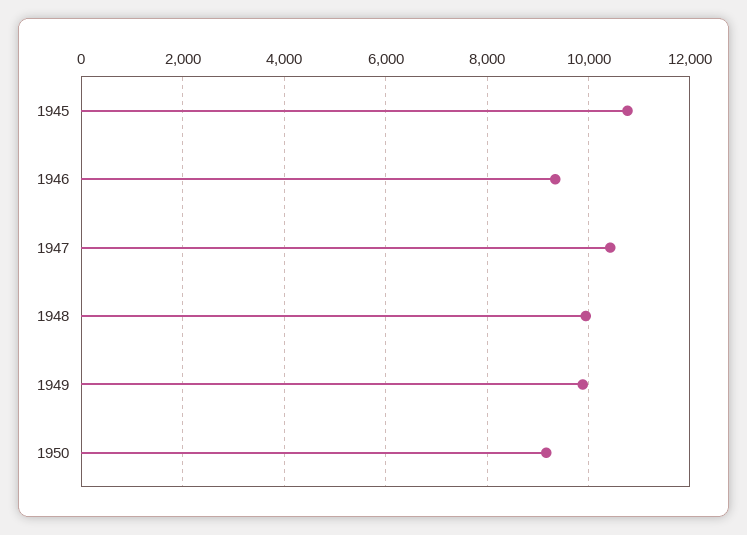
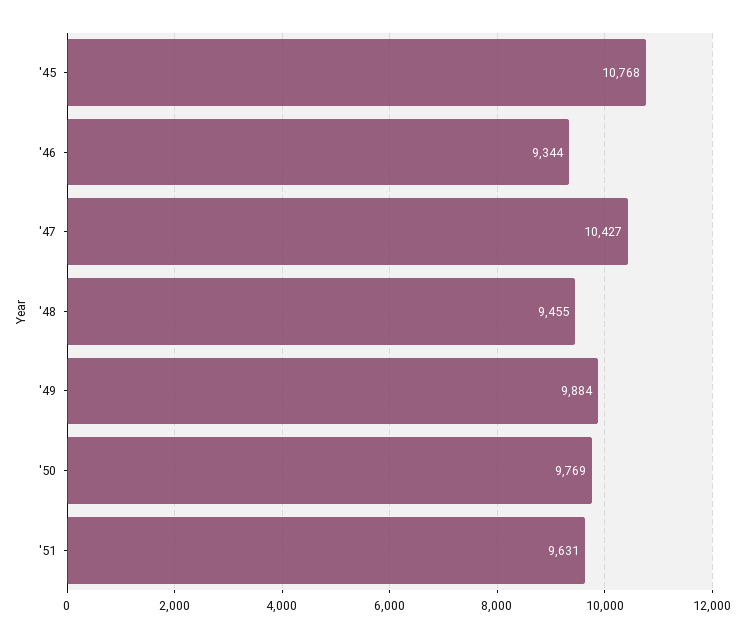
1948: 10000 -> 9455
1950: 9200 -> 9769
'51: none -> 9631

